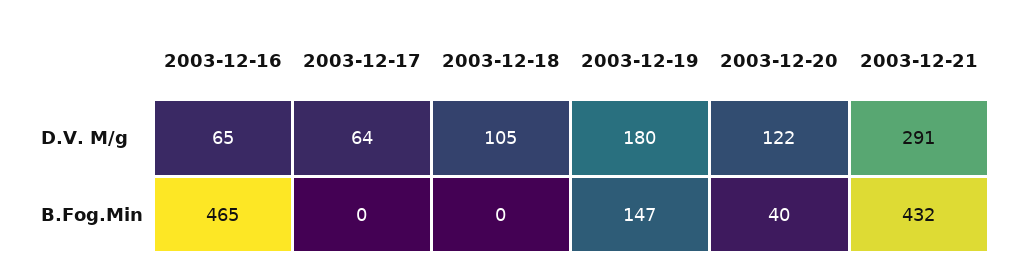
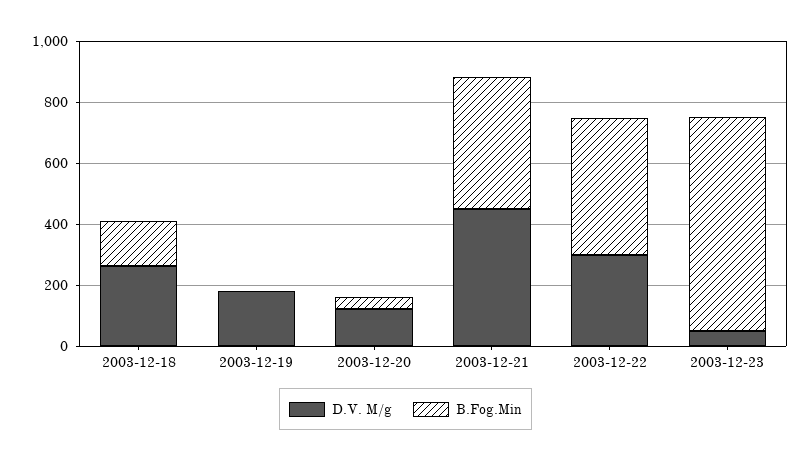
D.V. M/g, 2003-12-16: 65 -> none
D.V. M/g, 2003-12-17: 64 -> none
D.V. M/g, 2003-12-18: 105 -> 250
D.V. M/g, 2003-12-21: 291 -> 450
B.Fog.Min, 2003-12-16: 465 -> none
B.Fog.Min, 2003-12-17: 0 -> none
B.Fog.Min, 2003-12-18: 0 -> 150
B.Fog.Min, 2003-12-19: 147 -> 0
D.V. M/g, 2003-12-22: none -> 300
B.Fog.Min, 2003-12-22: none -> 450
D.V. M/g, 2003-12-23: none -> 50
B.Fog.Min, 2003-12-23: none -> 700

